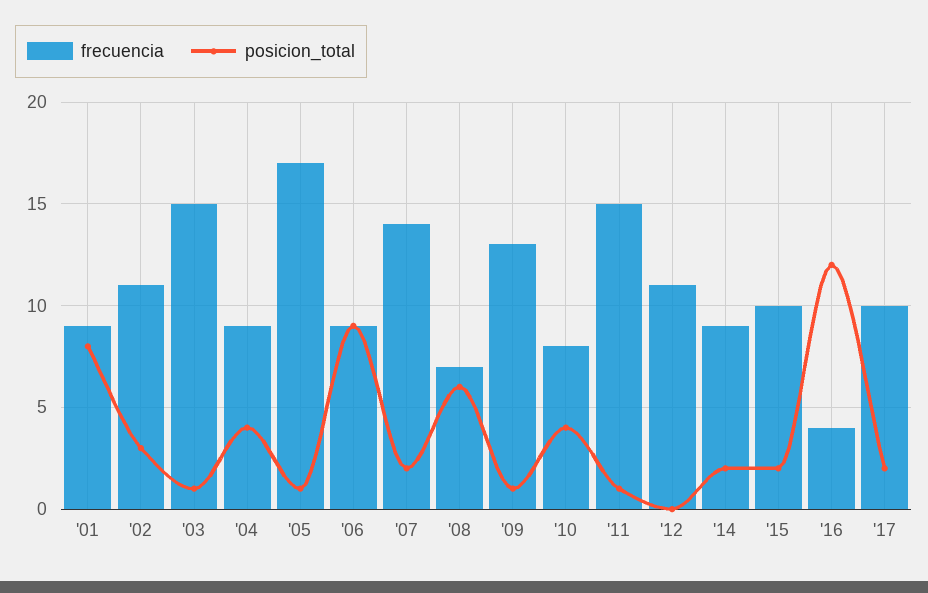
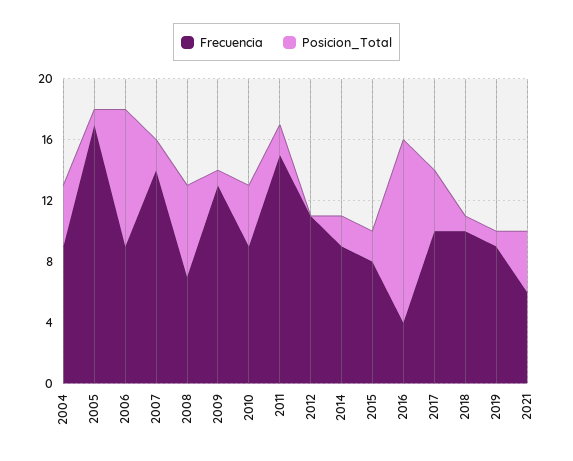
frecuencia, '01: 9 -> none
posicion_total, '01: 8 -> none
frecuencia, '02: 11 -> none
posicion_total, '02: 3 -> none
frecuencia, '03: 15 -> none
posicion_total, '03: 1 -> none
frecuencia, '10: 8 -> 9
posicion_total, '11: 1 -> 2
frecuencia, '15: 10 -> 8
posicion_total, '17: 2 -> 4
frecuencia, 2018: none -> 10
posicion_total, 2018: none -> 1
frecuencia, 2019: none -> 9
posicion_total, 2019: none -> 1
frecuencia, 2021: none -> 6
posicion_total, 2021: none -> 4

